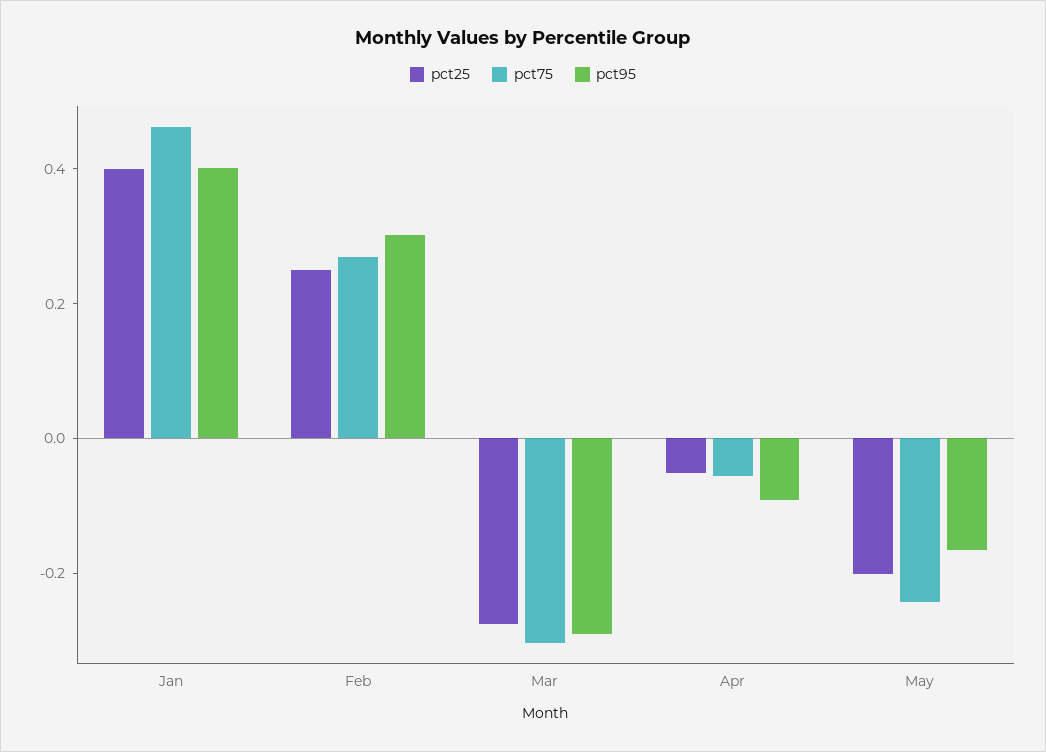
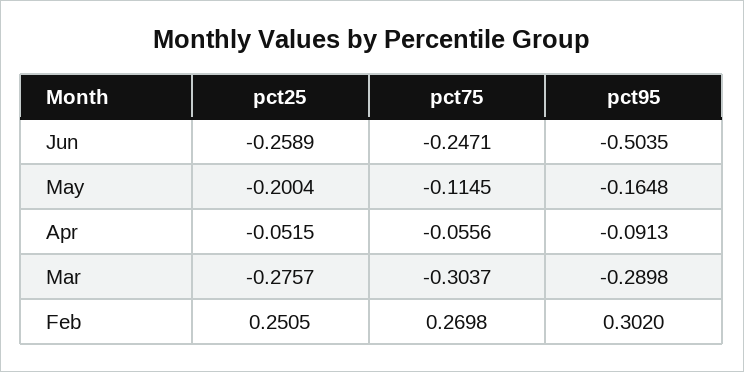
pct25, Jan: 0.4 -> none
pct75, Jan: 0.45 -> none
pct95, Jan: 0.4 -> none
pct75, May: -0.25 -> -0.1145
pct25, Jun: none -> -0.2589
pct75, Jun: none -> -0.2471
pct95, Jun: none -> -0.5035

